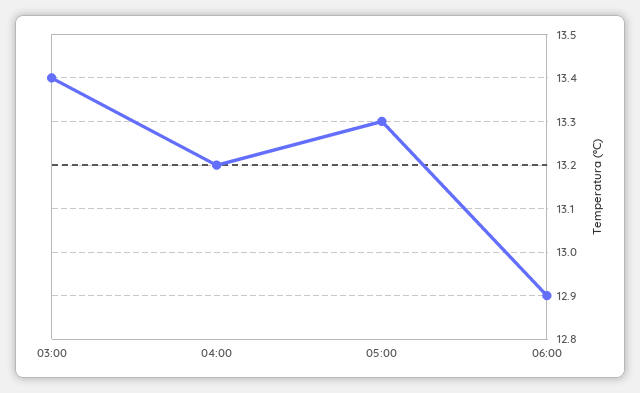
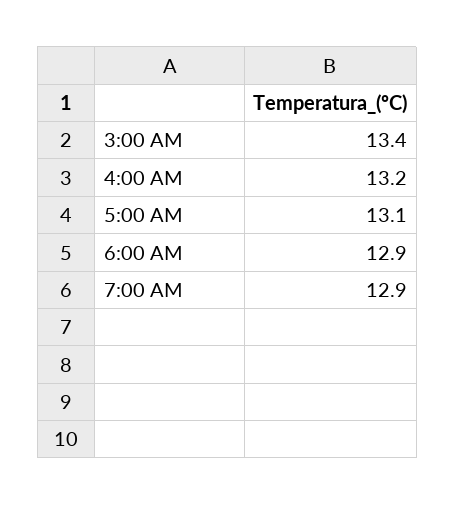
05:00: 13.3 -> 13.1
7:00 AM: none -> 12.9

